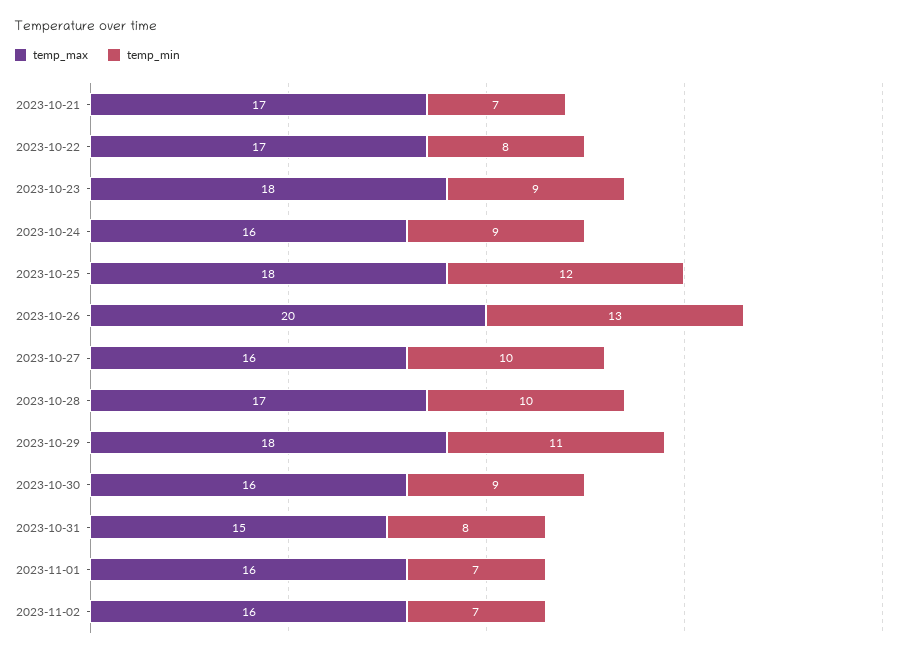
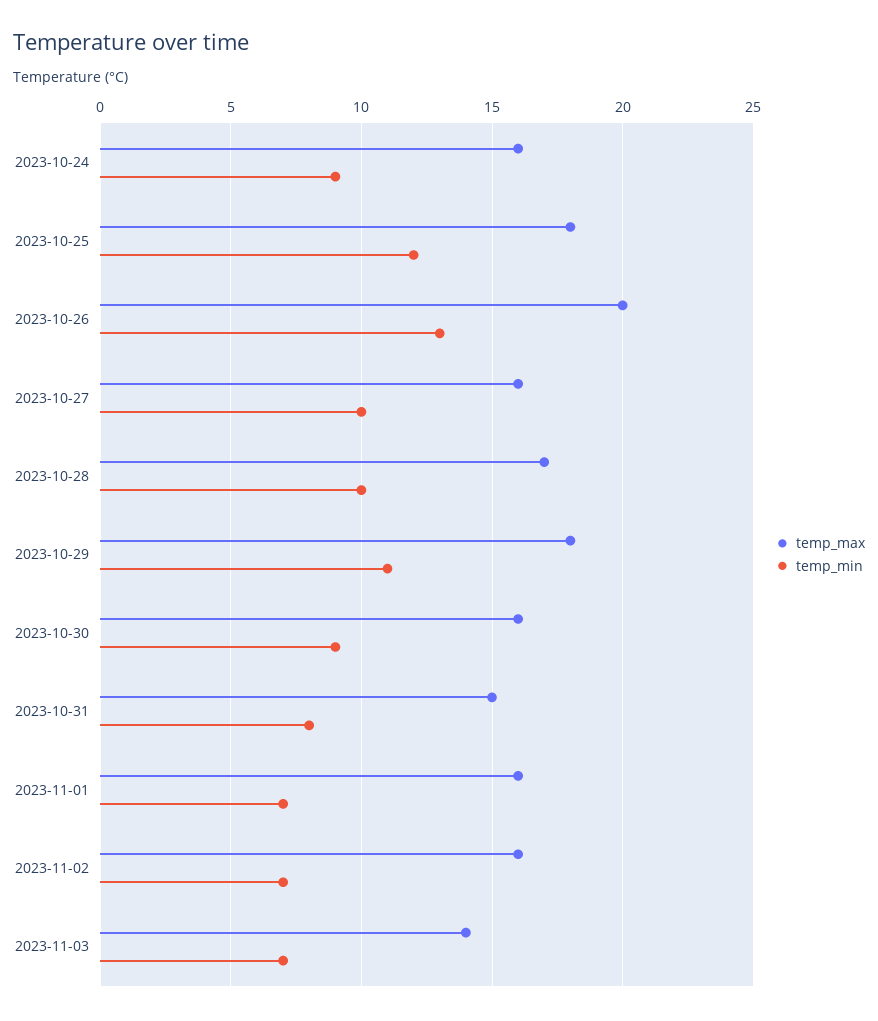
temp_max, 2023-10-21: 17 -> none
temp_min, 2023-10-21: 7 -> none
temp_max, 2023-10-22: 17 -> none
temp_min, 2023-10-22: 8 -> none
temp_max, 2023-10-23: 18 -> none
temp_min, 2023-10-23: 9 -> none
temp_max, 2023-11-03: none -> 14
temp_min, 2023-11-03: none -> 7

